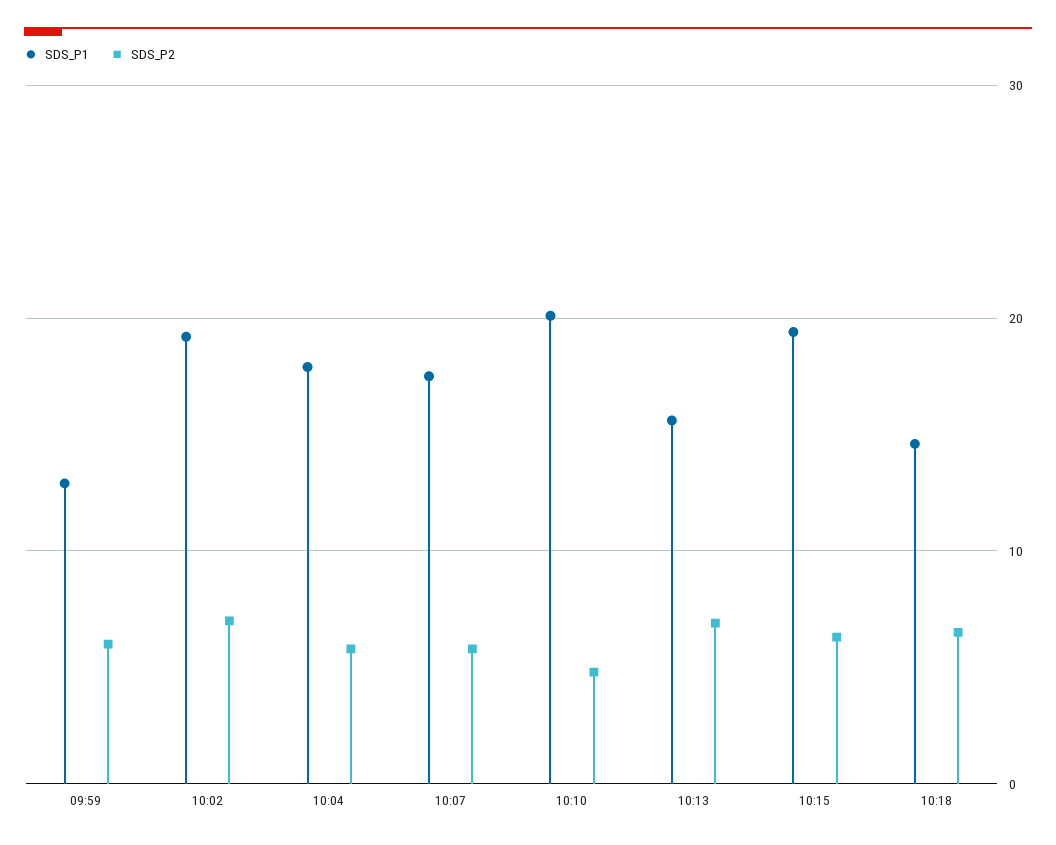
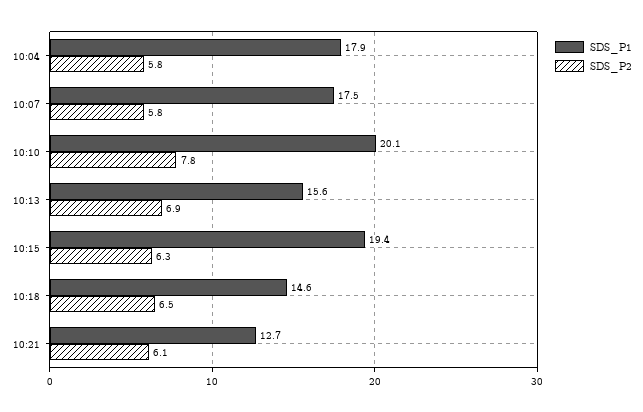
SDS_P1, 09:59: 13 -> none
SDS_P2, 09:59: 6 -> none
SDS_P1, 10:02: 19 -> none
SDS_P2, 10:02: 7 -> none
SDS_P2, 10:10: 5 -> 7.8
SDS_P1, 10:21: none -> 12.7
SDS_P2, 10:21: none -> 6.1

